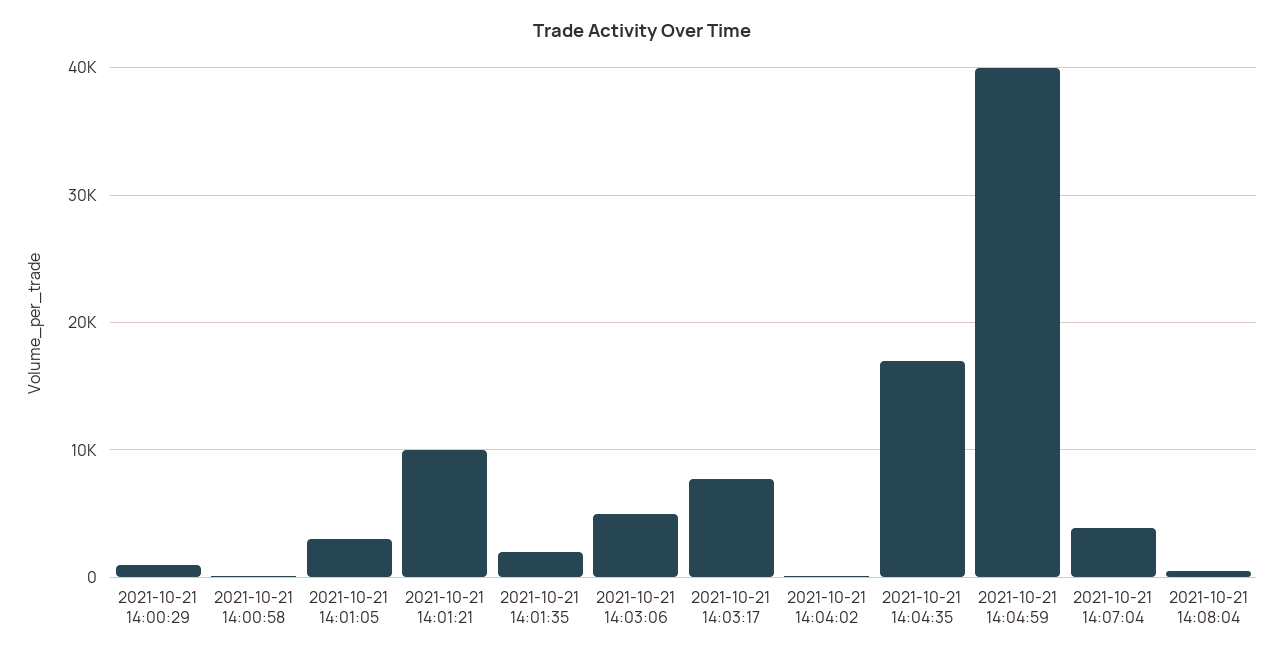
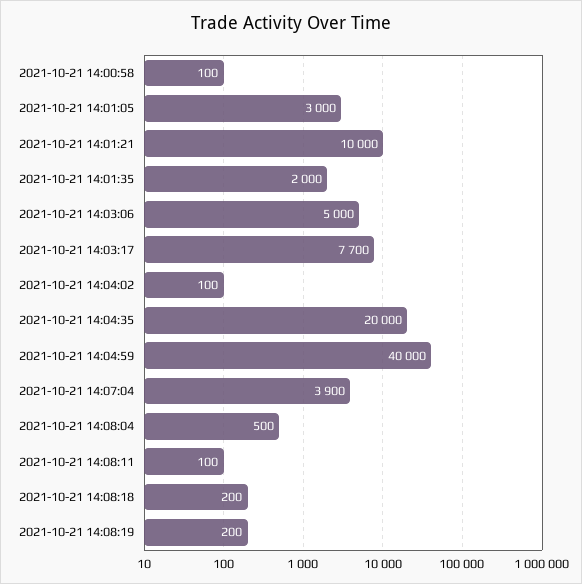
2021-10-21 14:00:29: 1000 -> none
2021-10-21 14:04:35: 17000 -> 20000
2021-10-21 14:08:11: none -> 100
2021-10-21 14:08:18: none -> 200
2021-10-21 14:08:19: none -> 200

